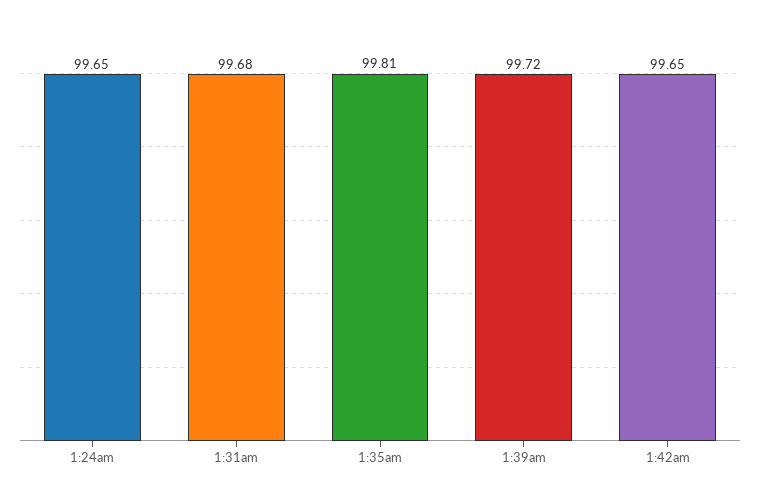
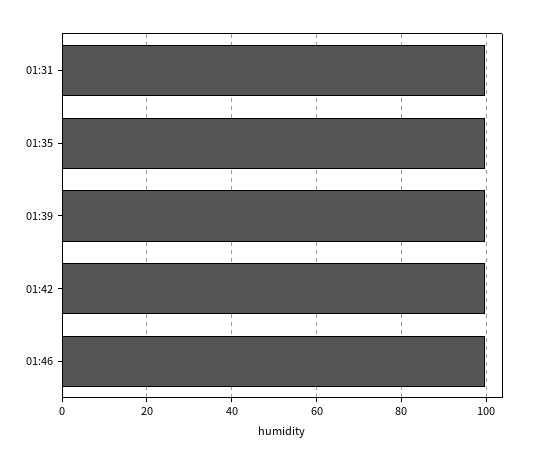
1:24am: 99.65 -> none
01:46: none -> 100

